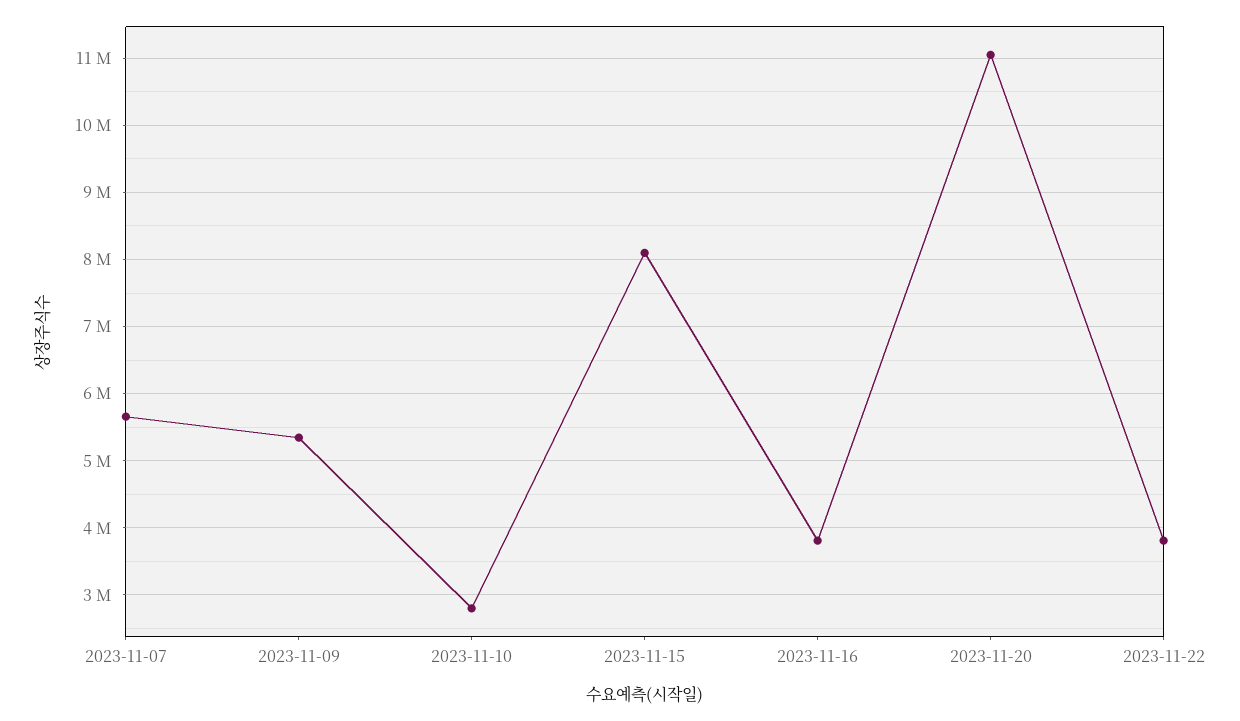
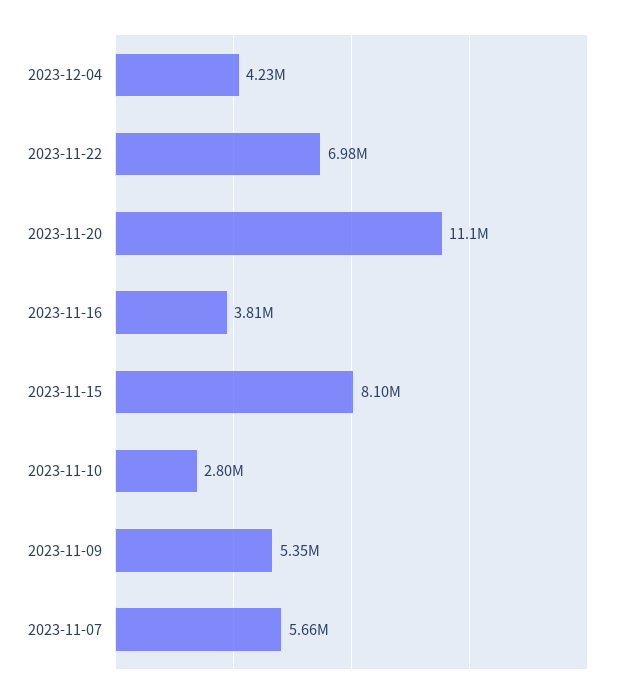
2023-11-22: 3800000 -> 6980000
2023-12-04: none -> 4230000

